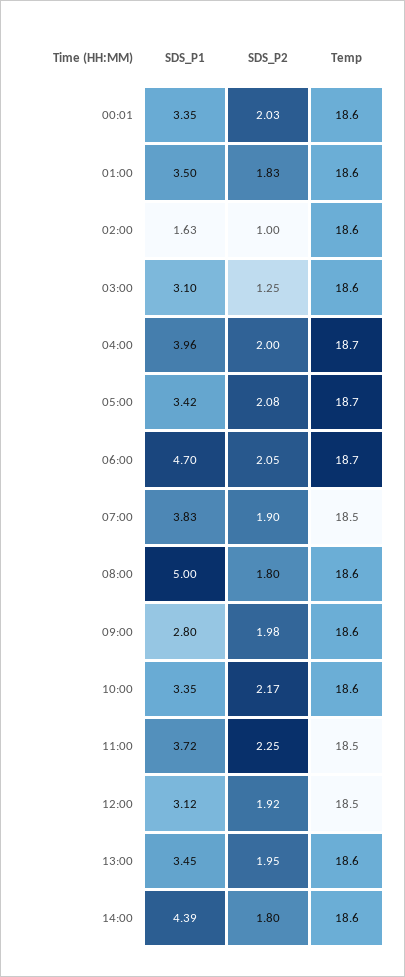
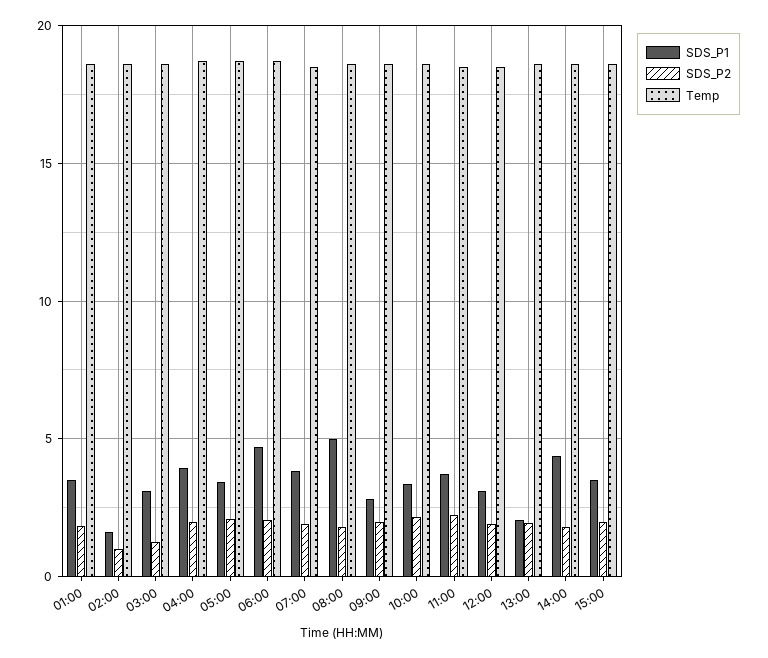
SDS_P1, 00:01: 3.35 -> none
SDS_P2, 00:01: 2.03 -> none
Temp, 00:01: 18.6 -> none
SDS_P1, 13:00: 3.45 -> 2
SDS_P1, 15:00: none -> 3.5
SDS_P2, 15:00: none -> 2
Temp, 15:00: none -> 18.5

